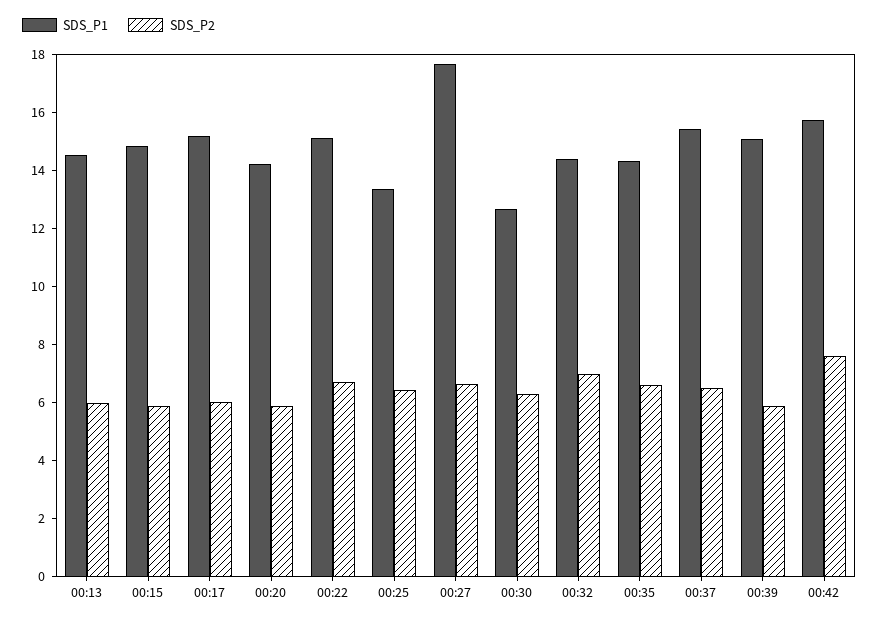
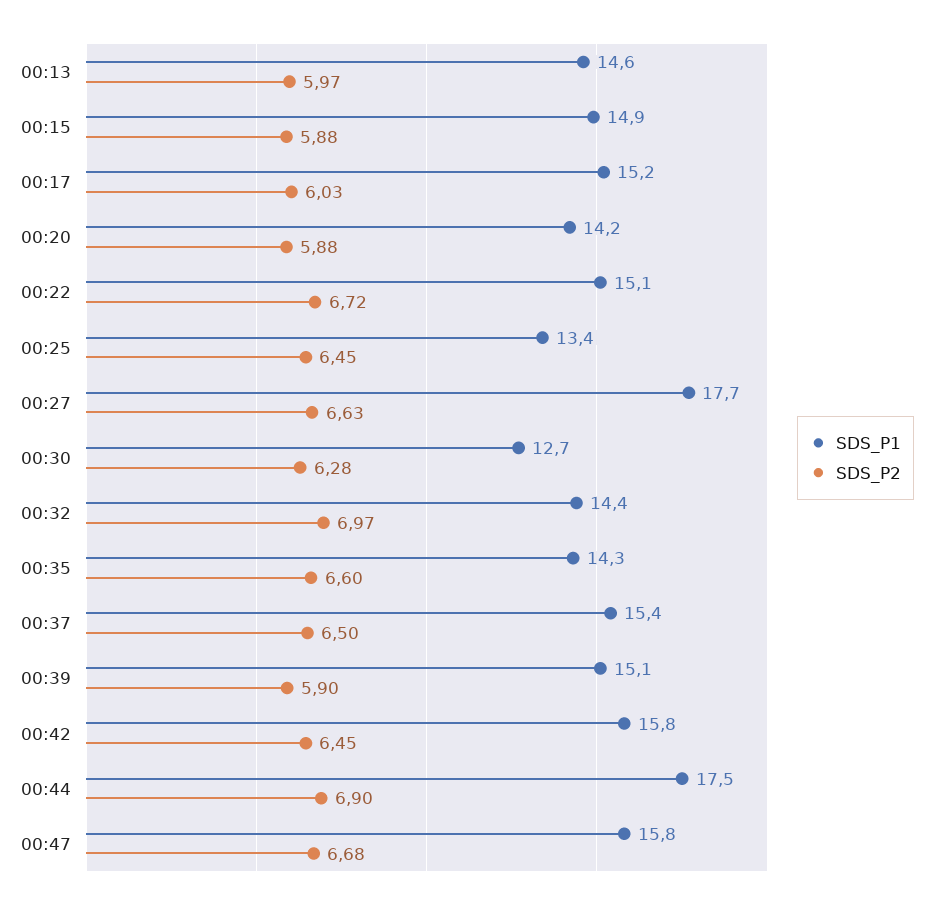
SDS_P2, 00:42: 7.5 -> 6.45
SDS_P1, 00:44: none -> 17.5
SDS_P2, 00:44: none -> 6.9
SDS_P1, 00:47: none -> 15.8
SDS_P2, 00:47: none -> 6.68

